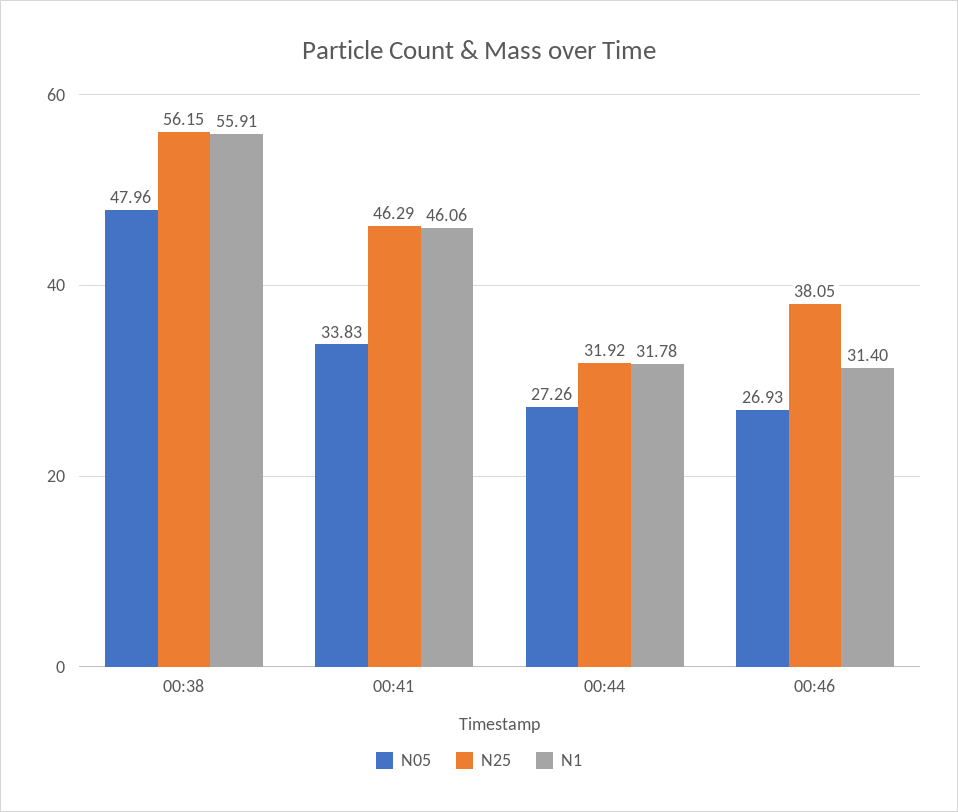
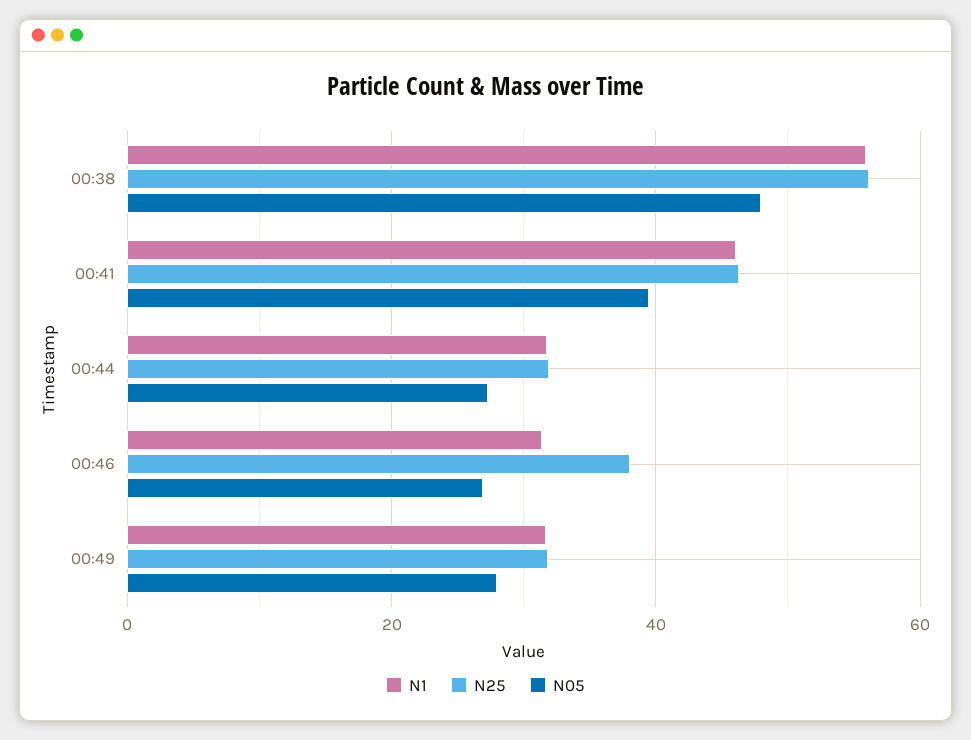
N05, 00:41: 33.83 -> 40
N1, 00:49: none -> 32
N25, 00:49: none -> 32
N05, 00:49: none -> 28

